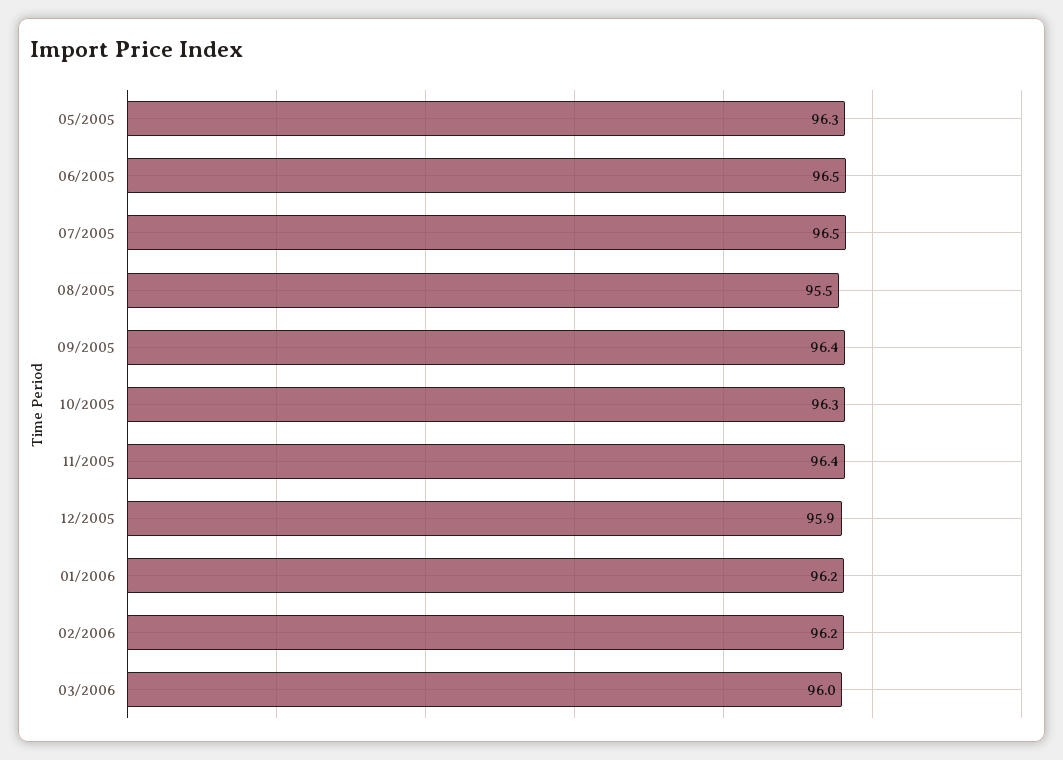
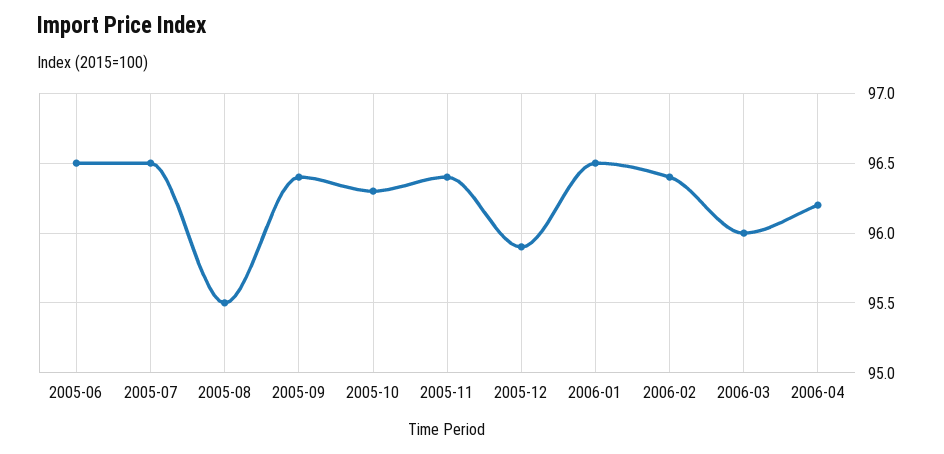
05/2005: 96.3 -> none
01/2006: 96.2 -> 96.5
02/2006: 96.2 -> 96.4
2006-04: none -> 96.2

